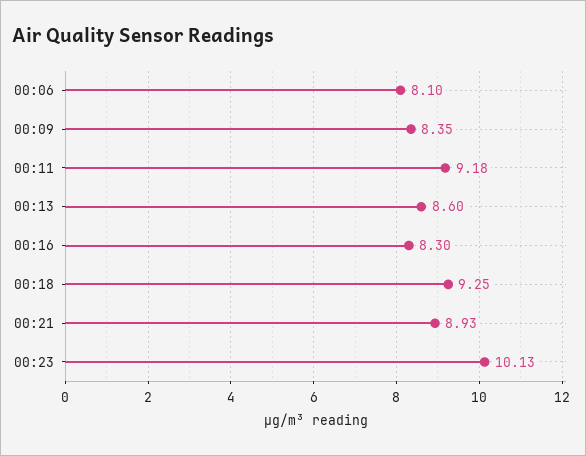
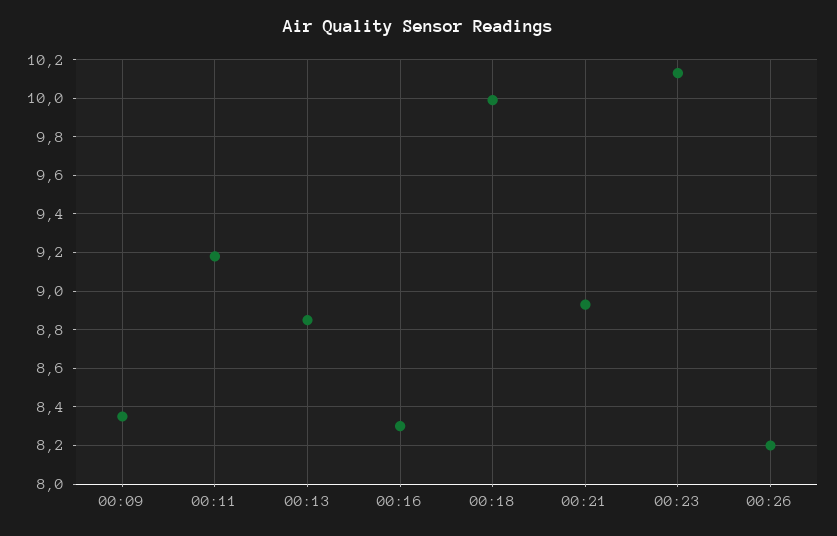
00:06: 8.1 -> none
00:13: 8.6 -> 8.85
00:18: 9.25 -> 10
00:26: none -> 8.2

